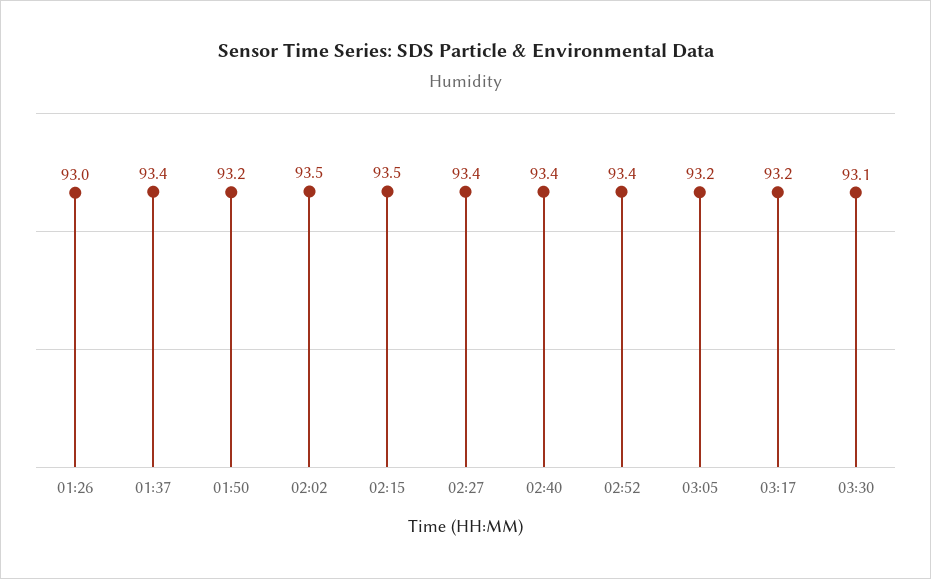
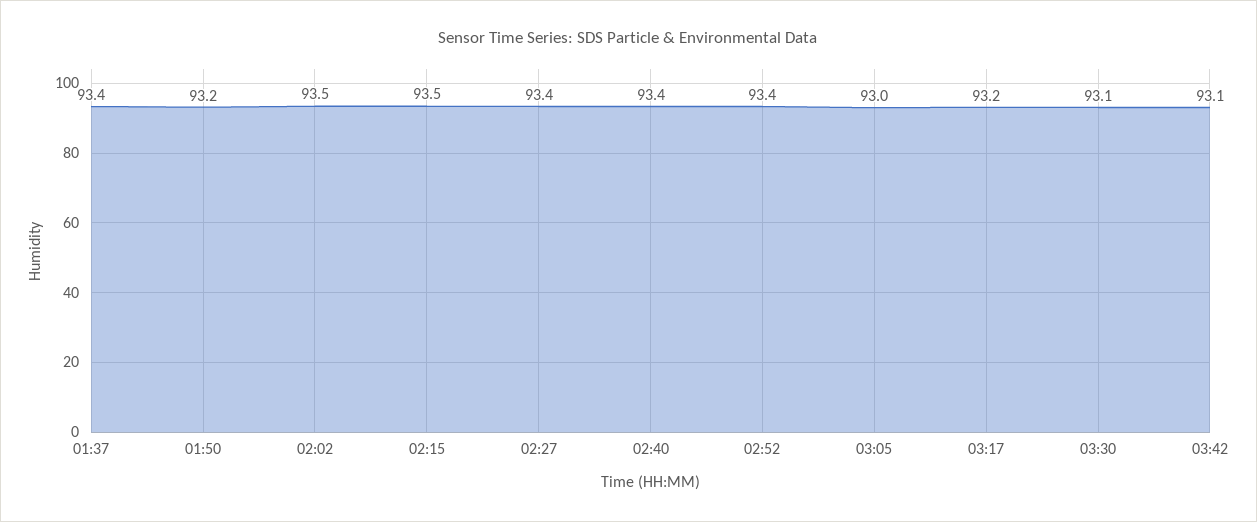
01:26: 93 -> none
03:05: 93.2 -> 93
03:42: none -> 93.1

